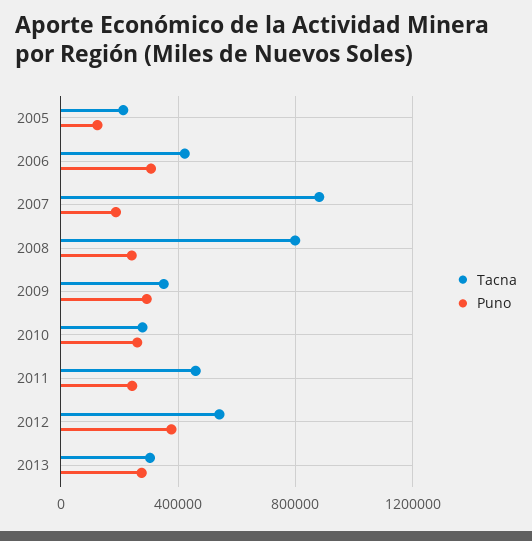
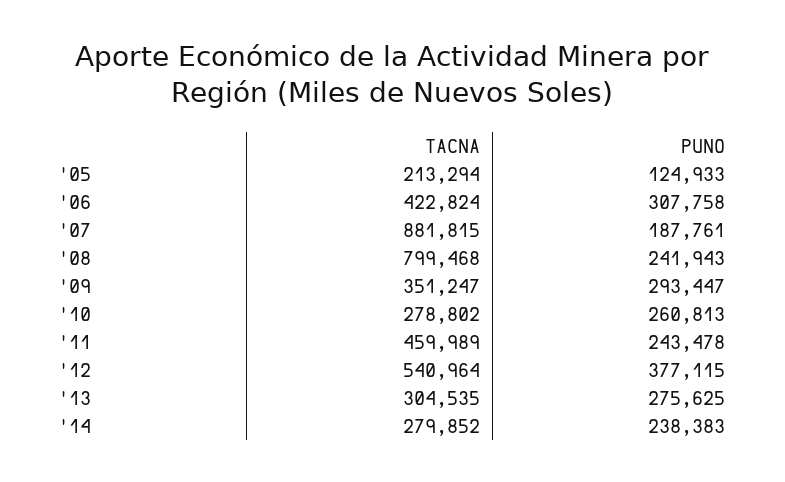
Tacna, '14: none -> 279852
Puno, '14: none -> 238383

